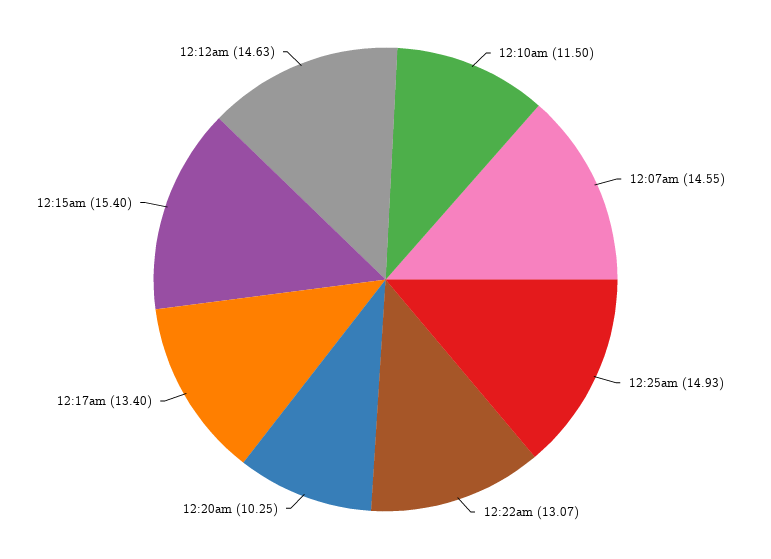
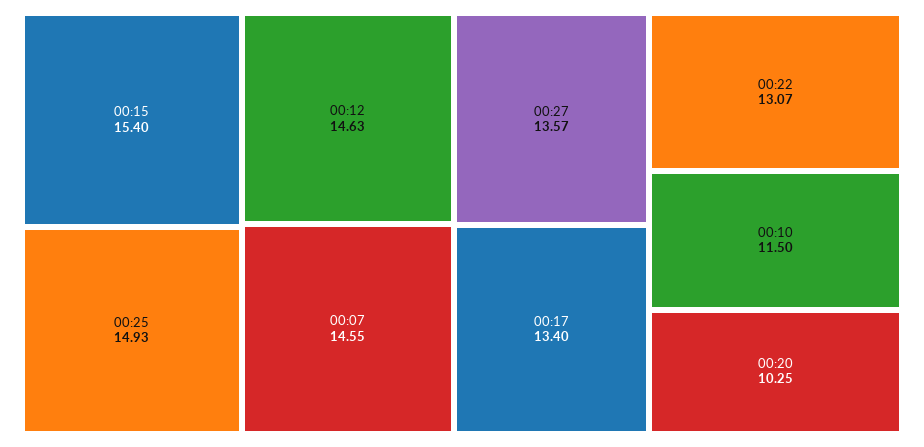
00:27: none -> 13.57

